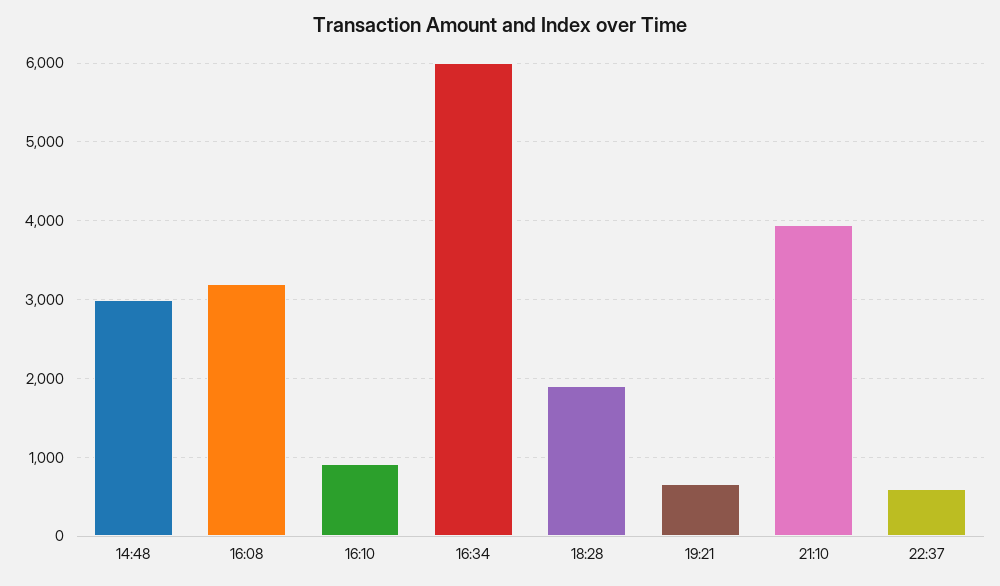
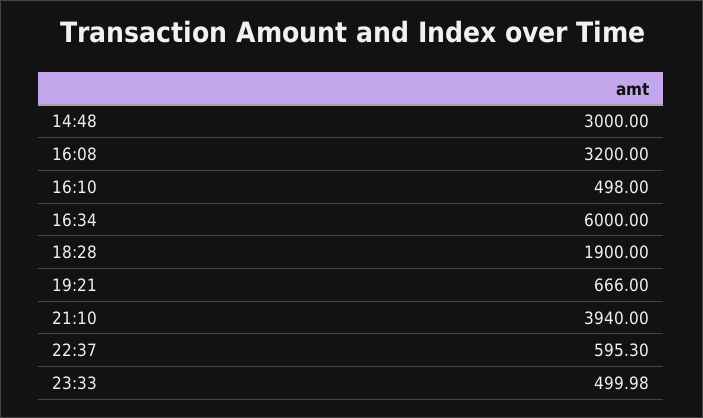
16:10: 900 -> 498
23:33: none -> 499.98

